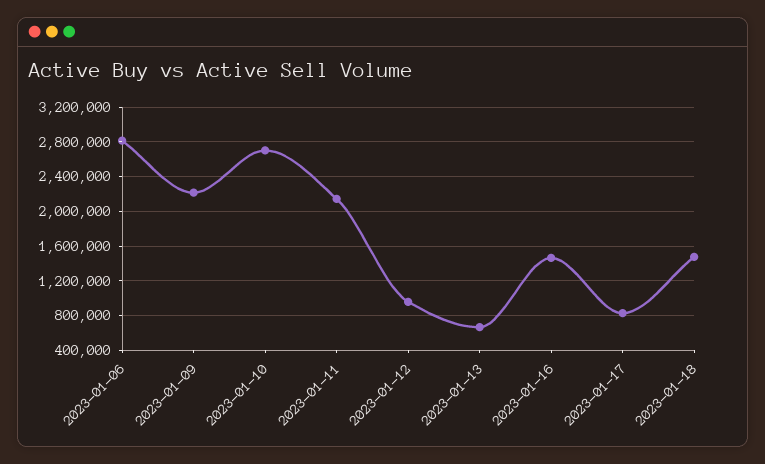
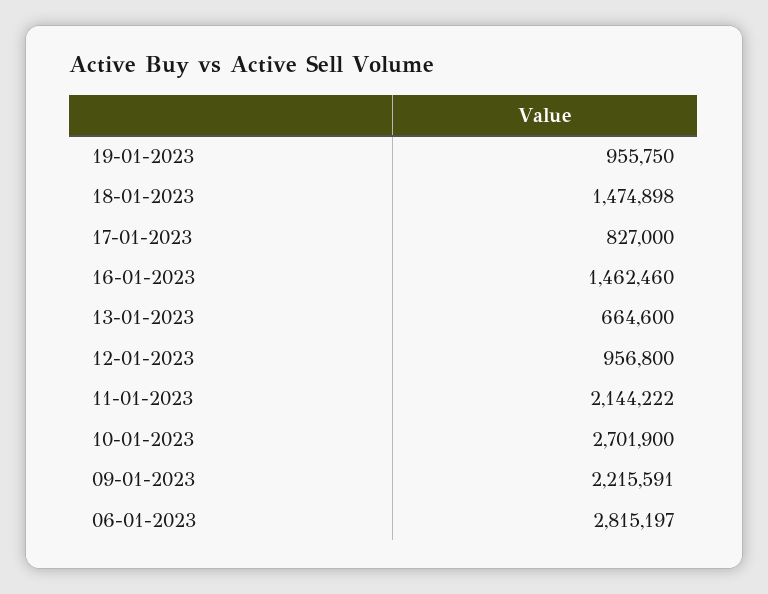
19-01-2023: none -> 955750

